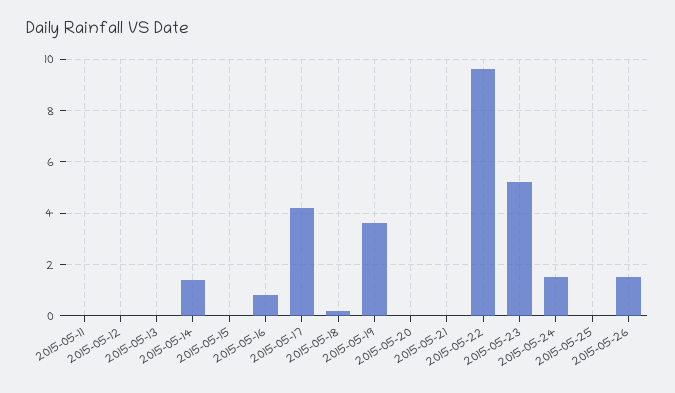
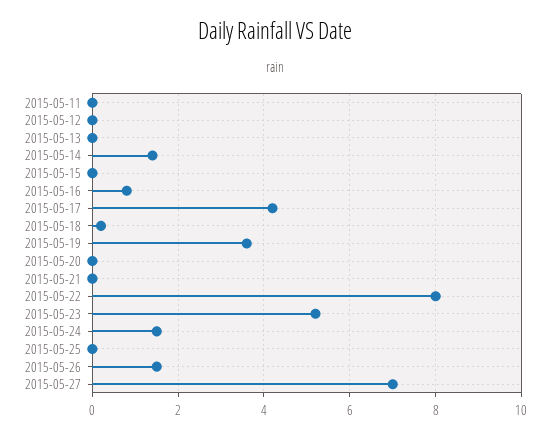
2015-05-22: 9.5 -> 8
2015-05-27: none -> 7

